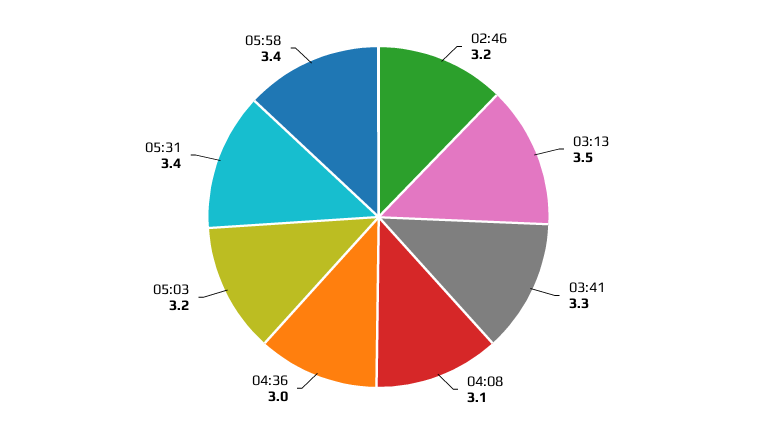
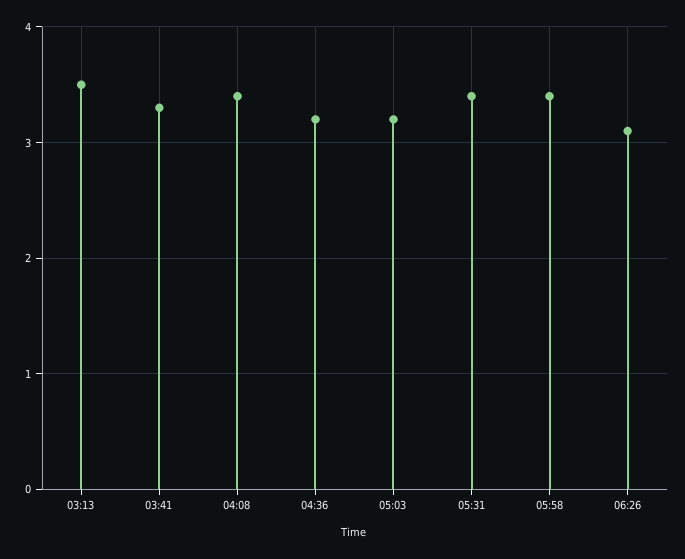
02:46: 3.2 -> none
04:08: 3.1 -> 3.4
04:36: 3 -> 3.2
06:26: none -> 3.1

